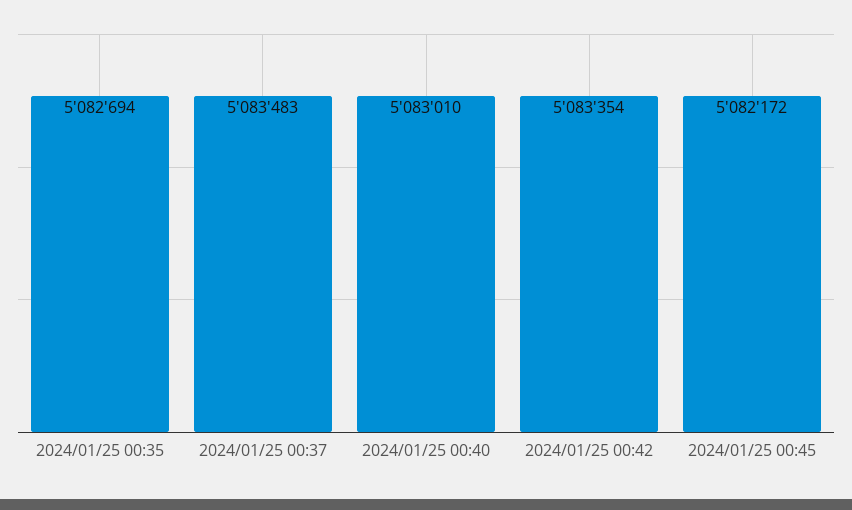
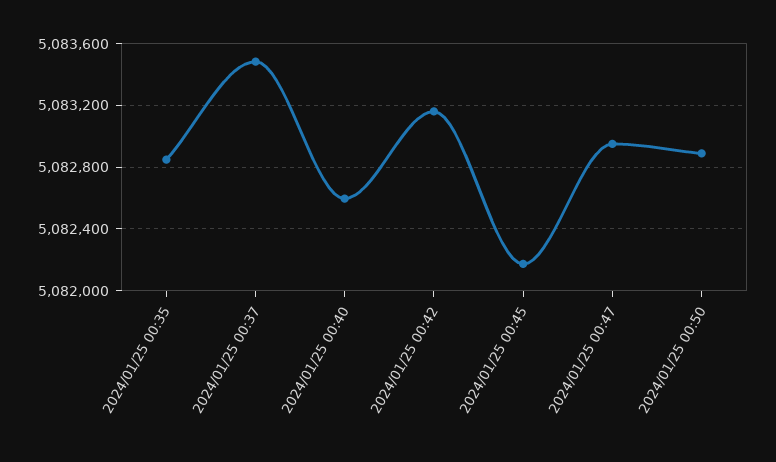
2024/01/25 00:35: 5082694 -> 5082850
2024/01/25 00:40: 5083010 -> 5082600
2024/01/25 00:42: 5083354 -> 5083150
2024/01/25 00:47: none -> 5082950
2024/01/25 00:50: none -> 5082900

